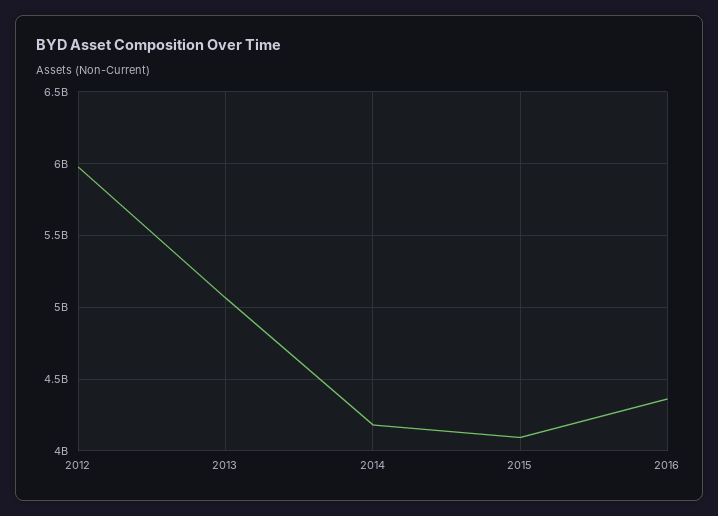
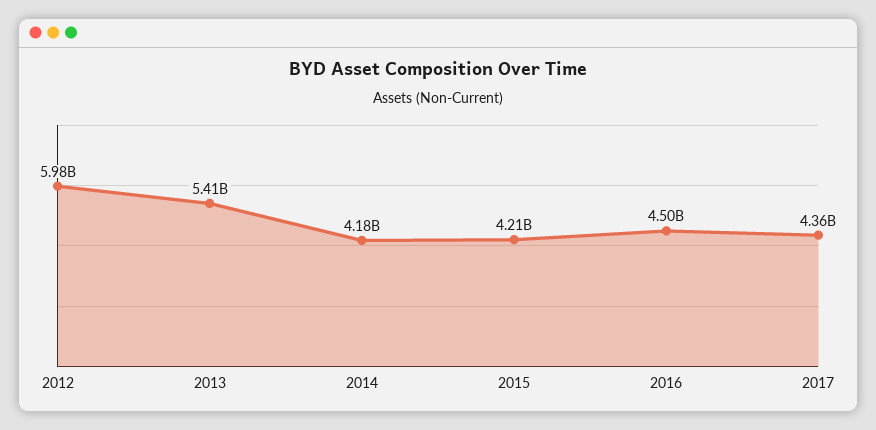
2013: 5050000000 -> 5410000000
2015: 4100000000 -> 4210000000
2016: 4350000000 -> 4500000000
2017: none -> 4360000000

